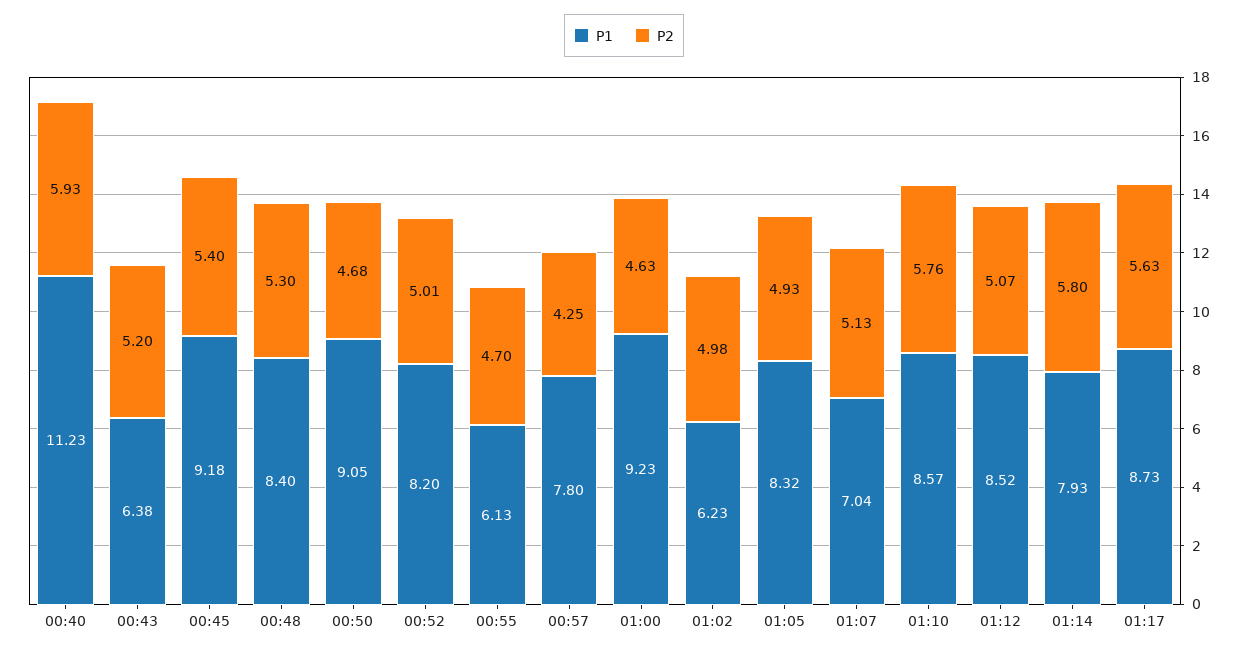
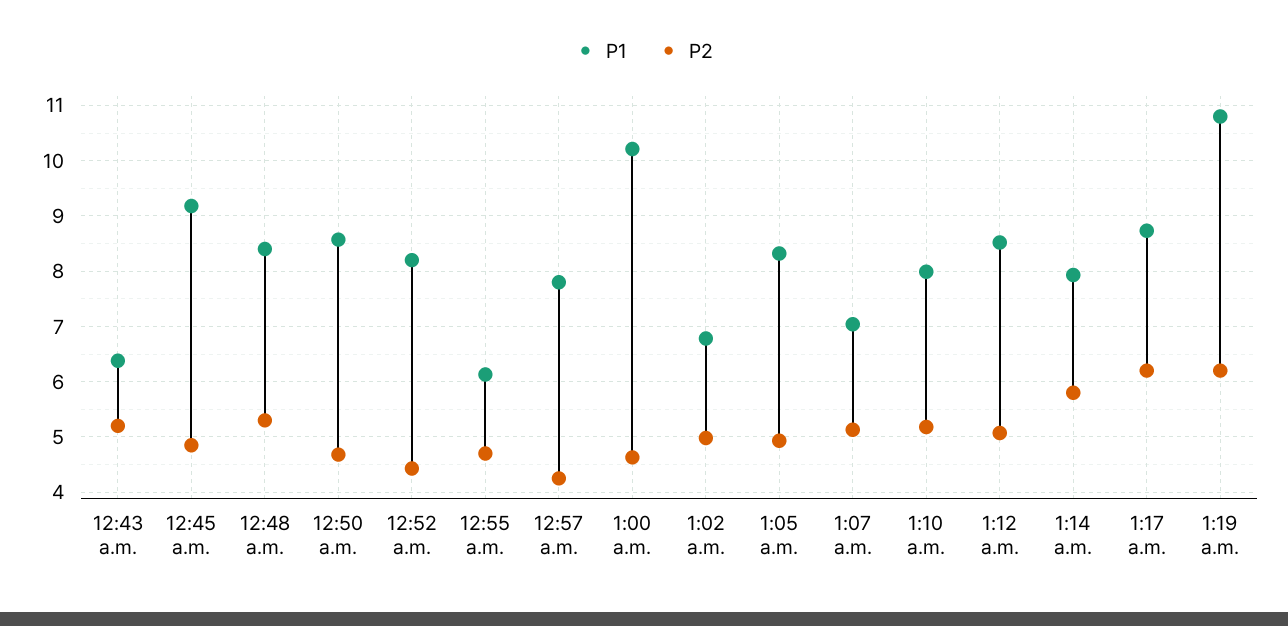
P1, 00:40: 11.23 -> none
P2, 00:40: 5.93 -> none
P2, 00:45: 5.4 -> 4.8
P1, 00:50: 9.05 -> 8.6
P2, 00:52: 5.01 -> 4.4
P1, 01:00: 9.23 -> 10.2
P1, 01:02: 6.23 -> 6.8
P1, 01:10: 8.57 -> 8
P2, 01:10: 5.76 -> 5.2
P2, 01:17: 5.63 -> 6.2
P1, 1:19 a.m.: none -> 10.8
P2, 1:19 a.m.: none -> 6.2

